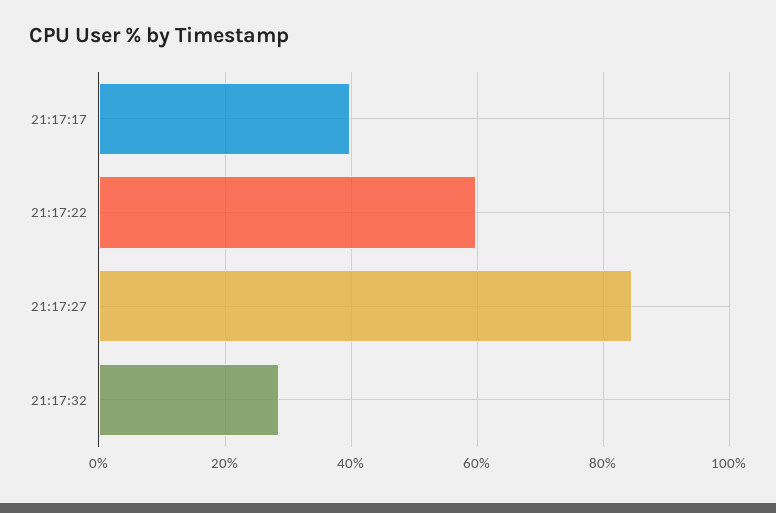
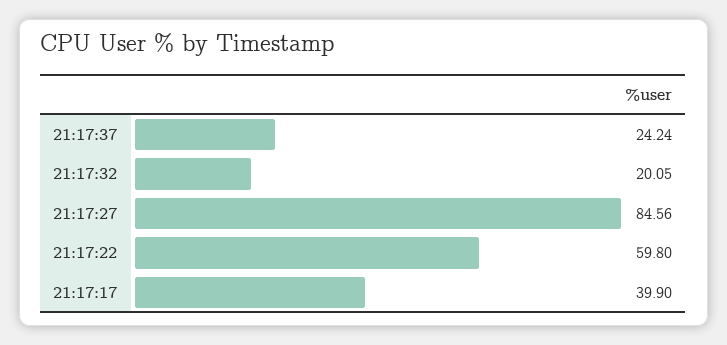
21:17:32: 28 -> 20.05
21:17:37: none -> 24.24

